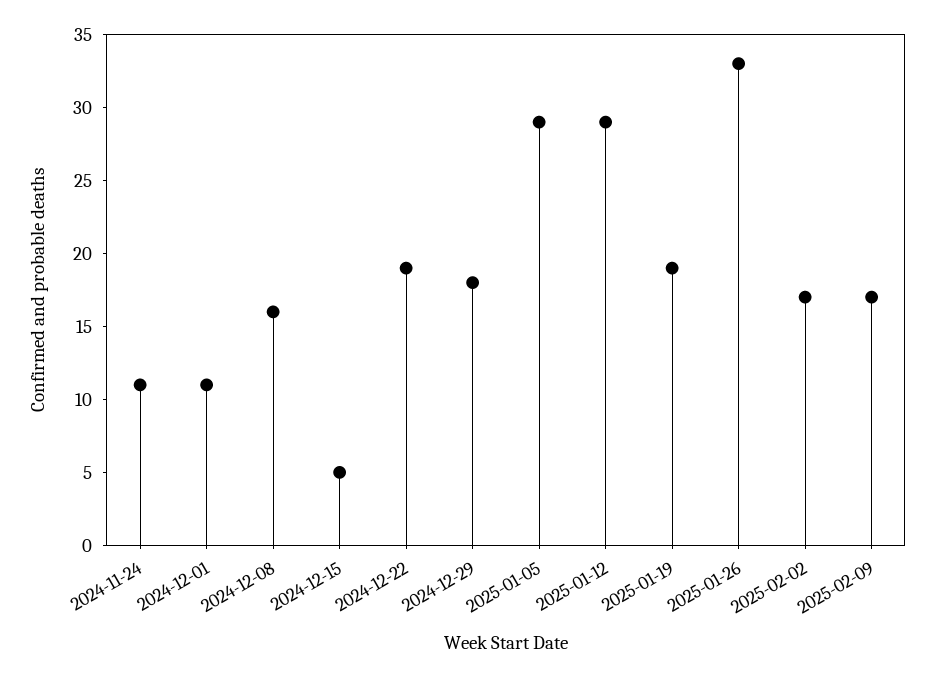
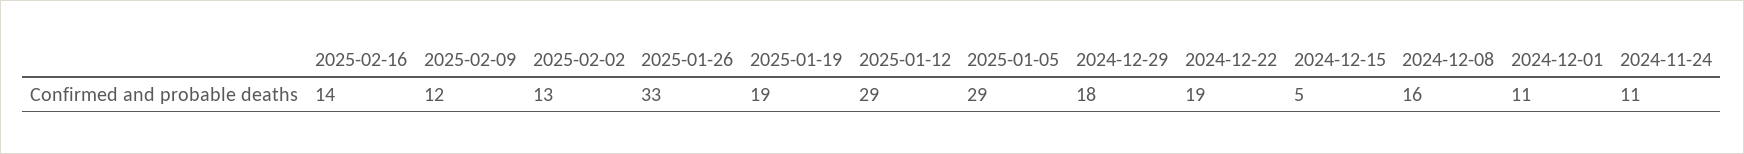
2025-02-02: 17 -> 13
2025-02-09: 17 -> 12
2025-02-16: none -> 14

